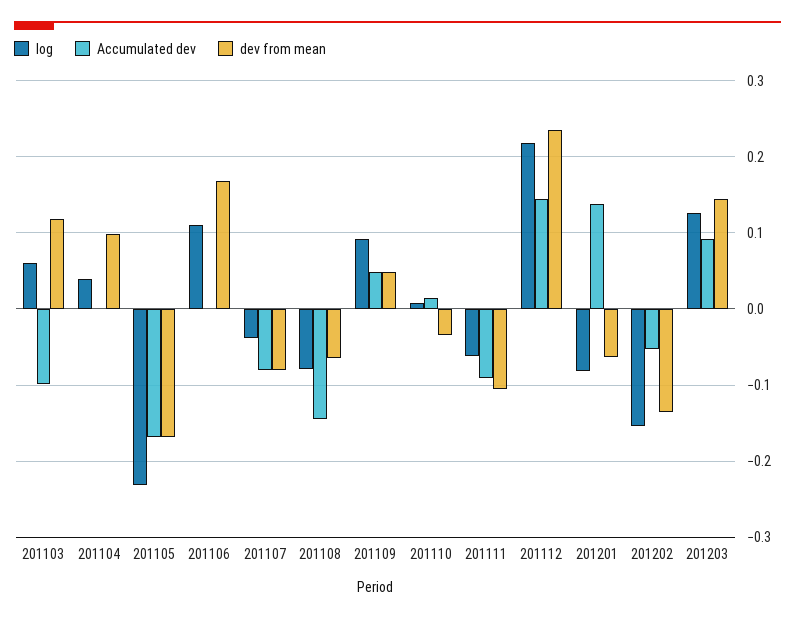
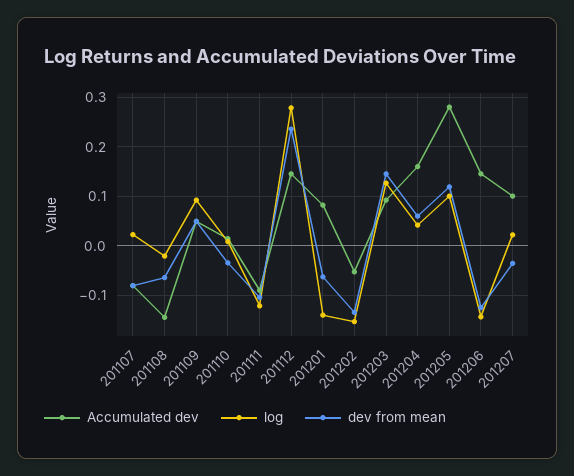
log, 201103: 0.06 -> none
Accumulated dev, 201103: -0.1 -> none
dev from mean, 201103: 0.12 -> none
log, 201104: 0.04 -> none
Accumulated dev, 201104: 0 -> none
dev from mean, 201104: 0.1 -> none
log, 201105: -0.23 -> none
Accumulated dev, 201105: -0.17 -> none
dev from mean, 201105: -0.17 -> none
log, 201106: 0.11 -> none
Accumulated dev, 201106: 0 -> none
dev from mean, 201106: 0.17 -> none
log, 201107: -0.04 -> 0.02
log, 201108: -0.08 -> -0.02
log, 201111: -0.06 -> -0.12
log, 201112: 0.22 -> 0.28
log, 201201: -0.08 -> -0.14
Accumulated dev, 201201: 0.14 -> 0.08
Accumulated dev, 201204: none -> 0.16
log, 201204: none -> 0.04
dev from mean, 201204: none -> 0.06
Accumulated dev, 201205: none -> 0.28
log, 201205: none -> 0.1
dev from mean, 201205: none -> 0.12
Accumulated dev, 201206: none -> 0.14
log, 201206: none -> -0.14
dev from mean, 201206: none -> -0.12
Accumulated dev, 201207: none -> 0.1
log, 201207: none -> 0.02
dev from mean, 201207: none -> -0.04

